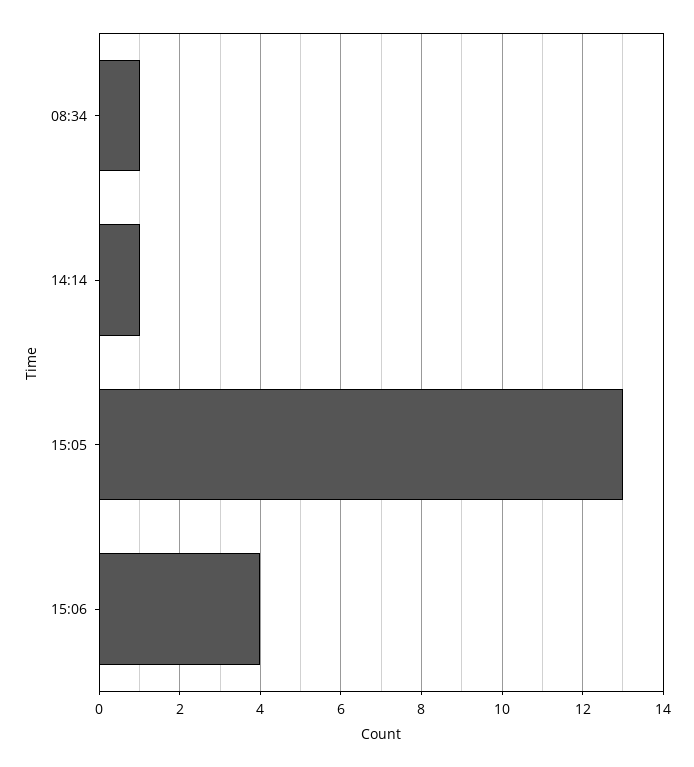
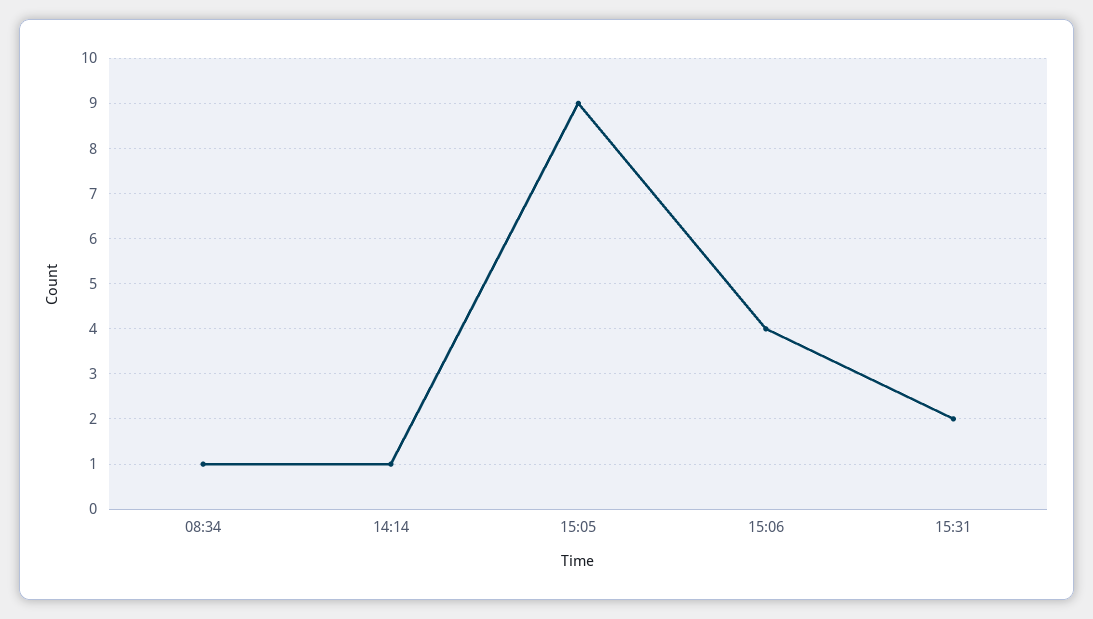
15:05: 13 -> 9
15:31: none -> 2

